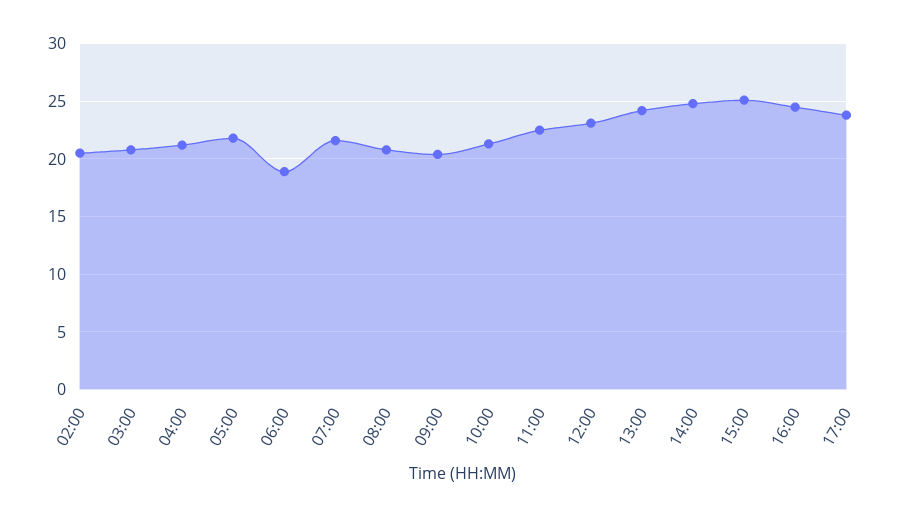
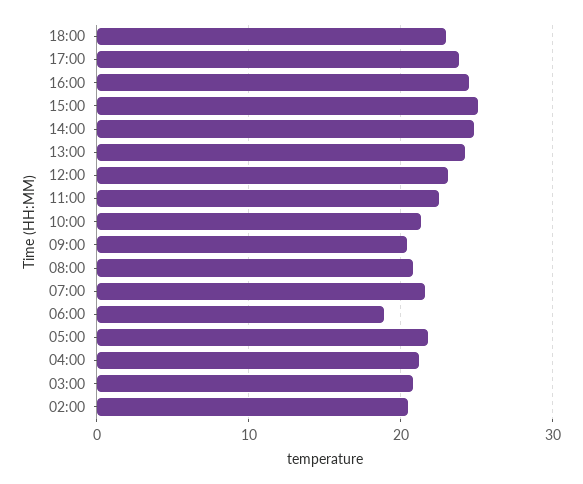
18:00: none -> 23

